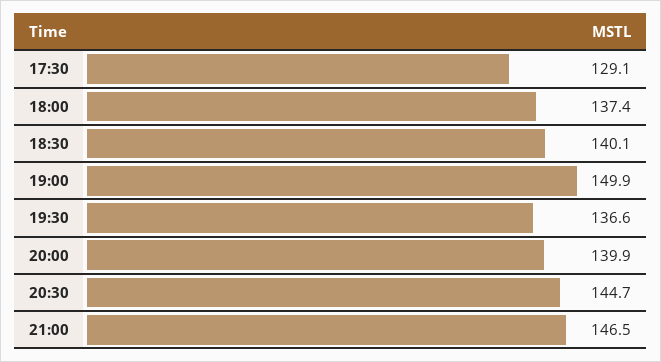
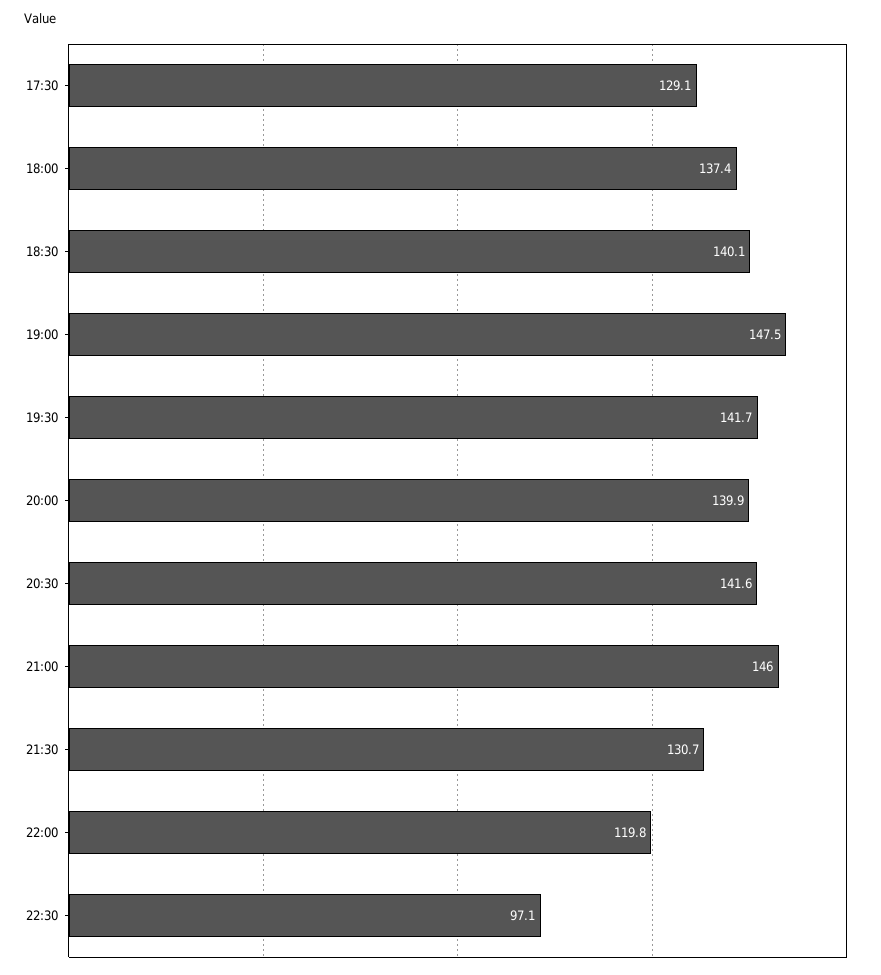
19:00: 149.9 -> 147.5
19:30: 136.6 -> 141.7
20:30: 144.7 -> 141.6
21:00: 146.5 -> 146
21:30: none -> 130.7
22:00: none -> 119.8
22:30: none -> 97.1

